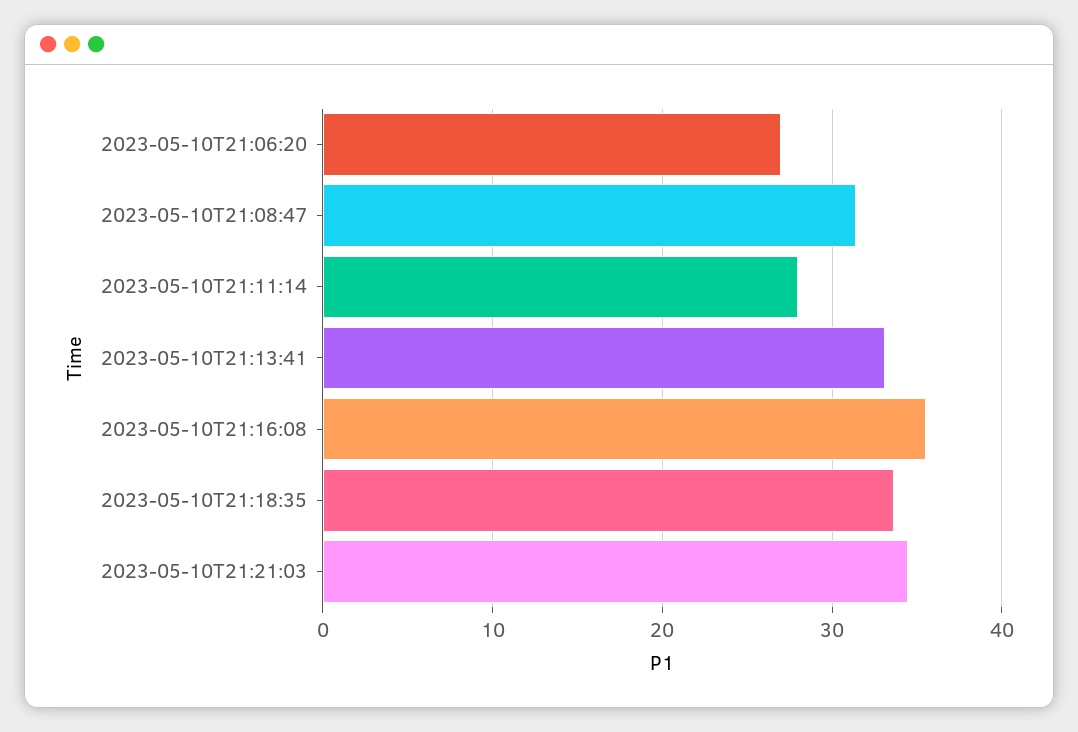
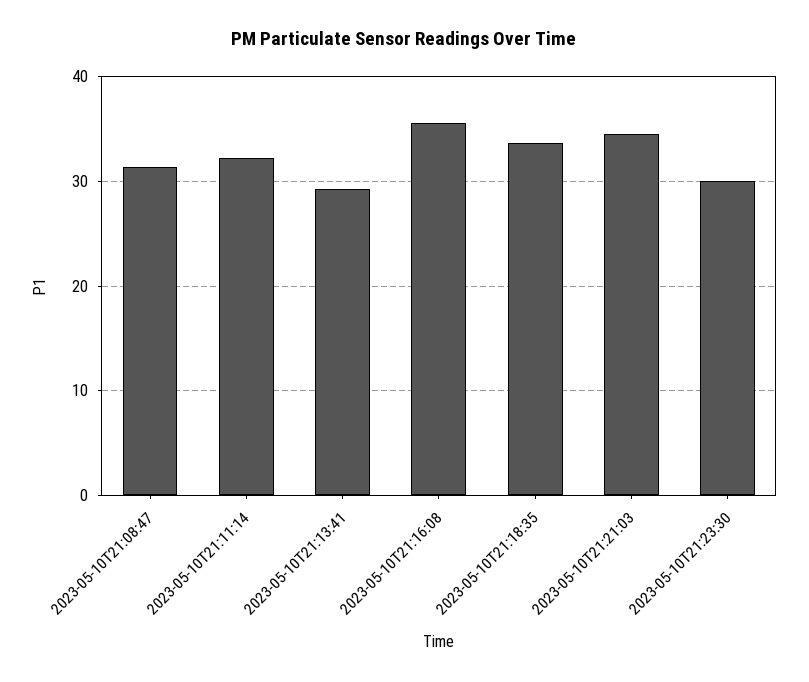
2023-05-10T21:06:20: 27 -> none
2023-05-10T21:11:14: 28 -> 32
2023-05-10T21:13:41: 33 -> 29
2023-05-10T21:23:30: none -> 30

